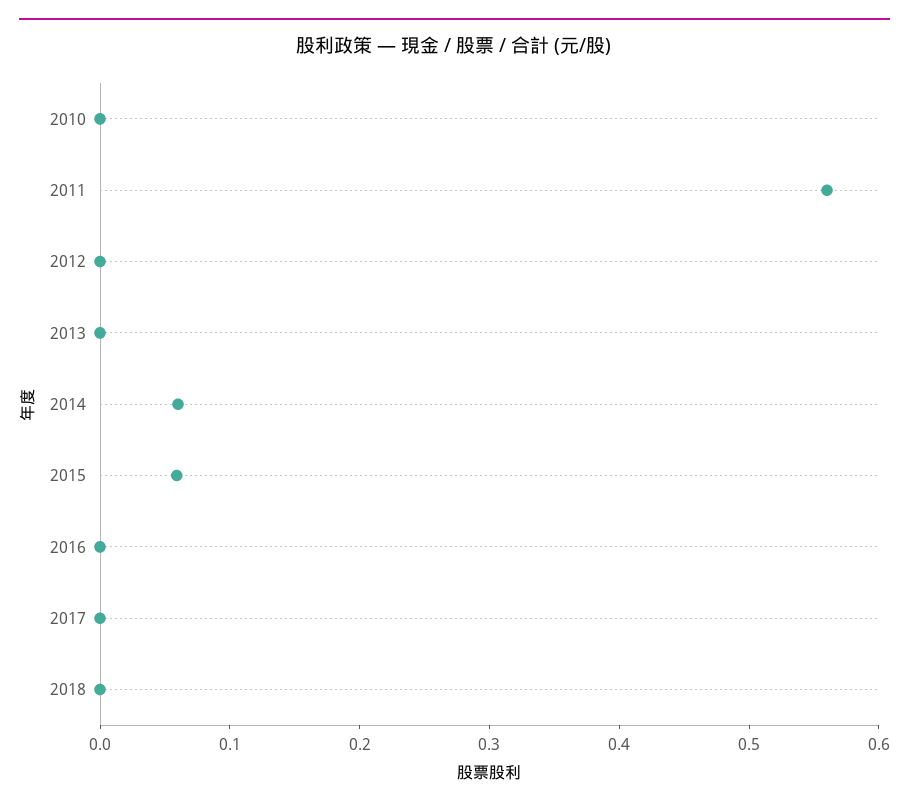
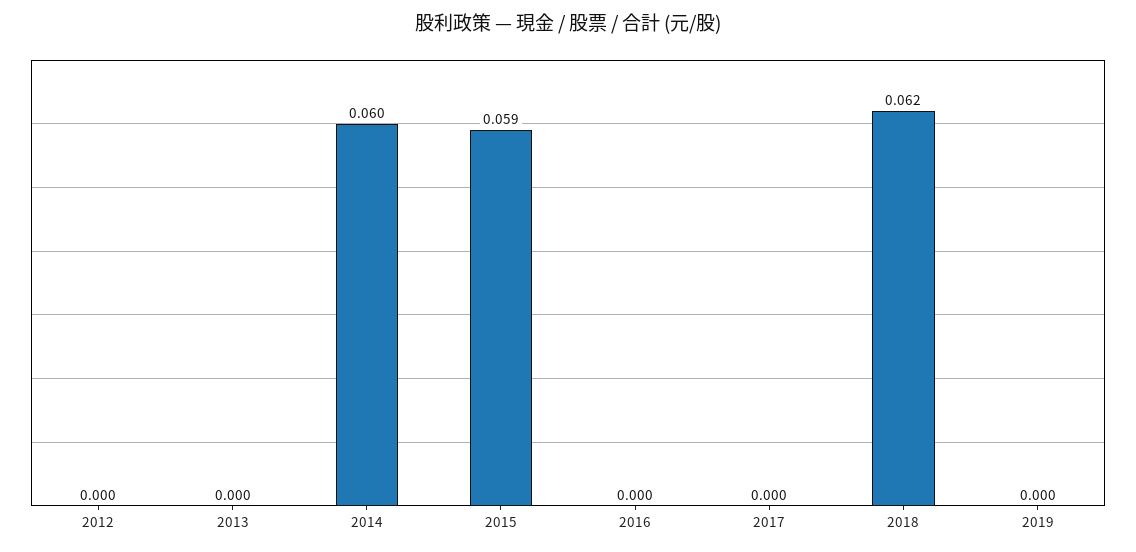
2010: 0 -> none
2011: 0.56 -> none
2018: 0 -> 0.062
2019: none -> 0

